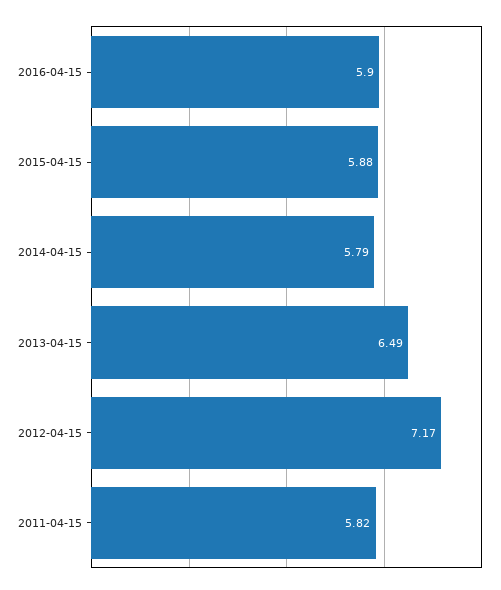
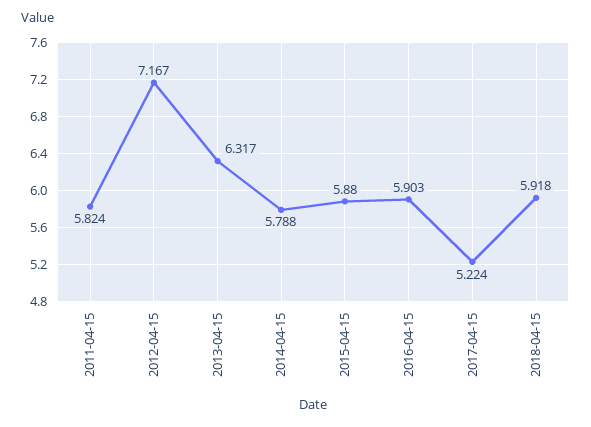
2013-04-15: 6.49 -> 6.317
2017-04-15: none -> 5.224
2018-04-15: none -> 5.918

